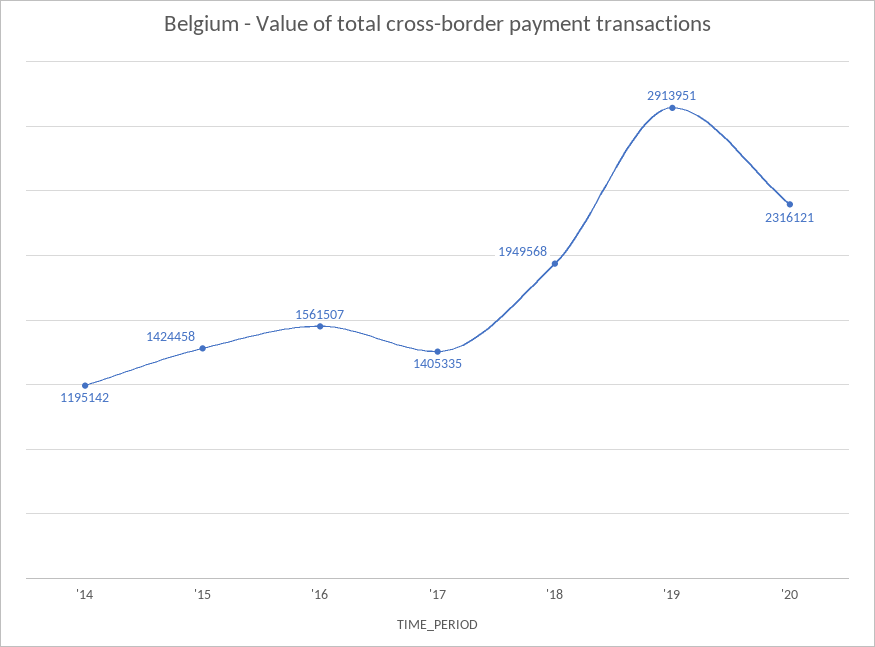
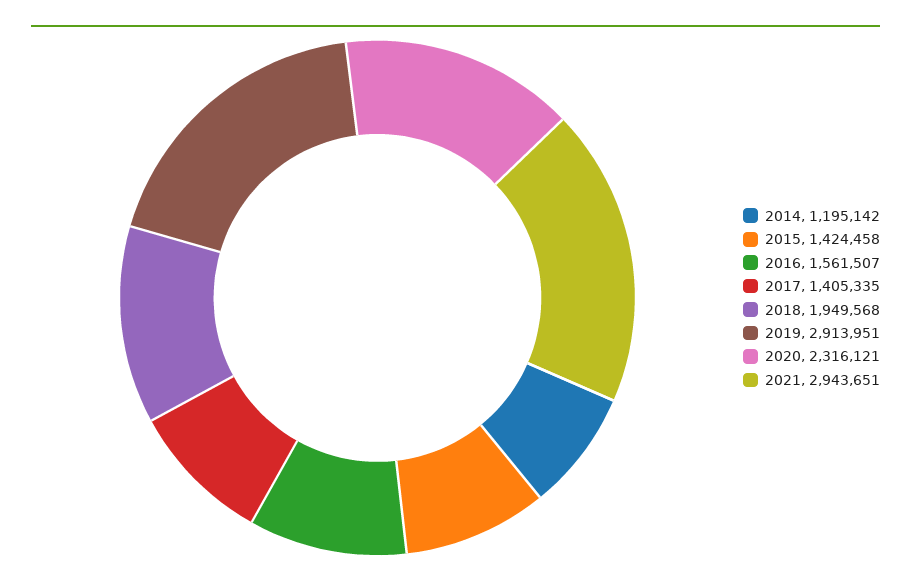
2021: none -> 2943651

